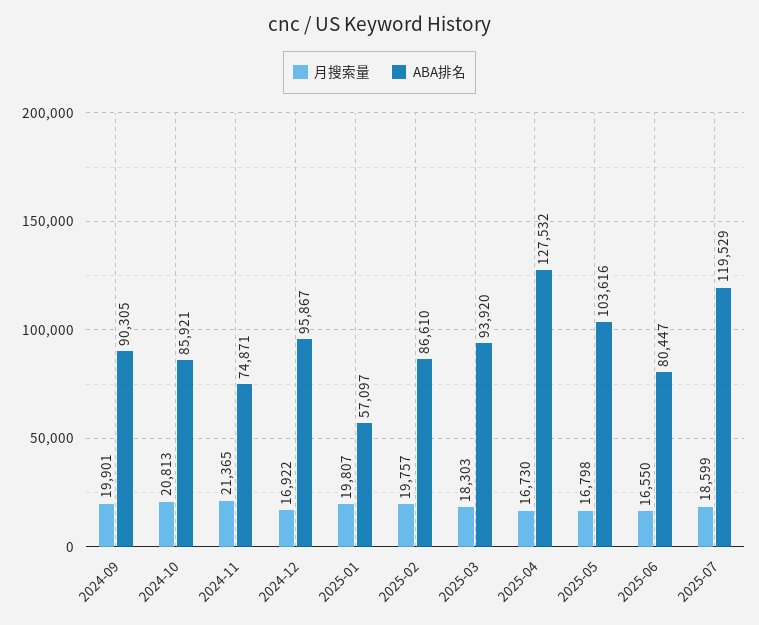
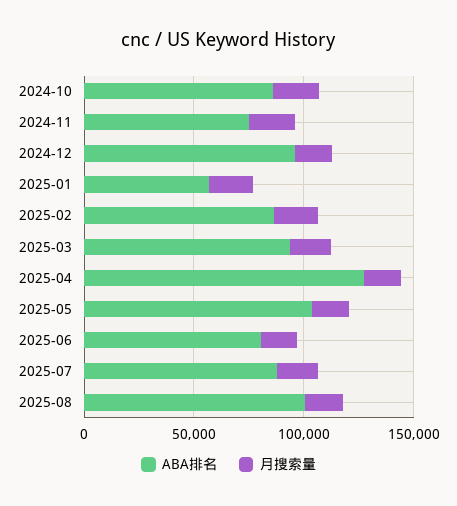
月搜索量, 2024-09: 19901 -> none
ABA排名, 2024-09: 90305 -> none
ABA排名, 2025-07: 119529 -> 90000
ABA排名, 2025-08: none -> 100000
月搜索量, 2025-08: none -> 20000

